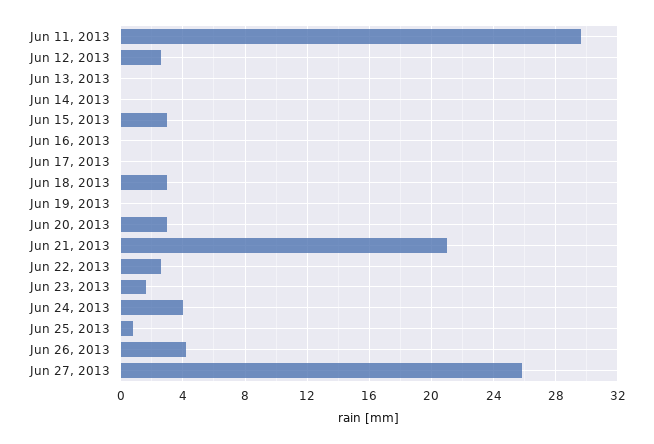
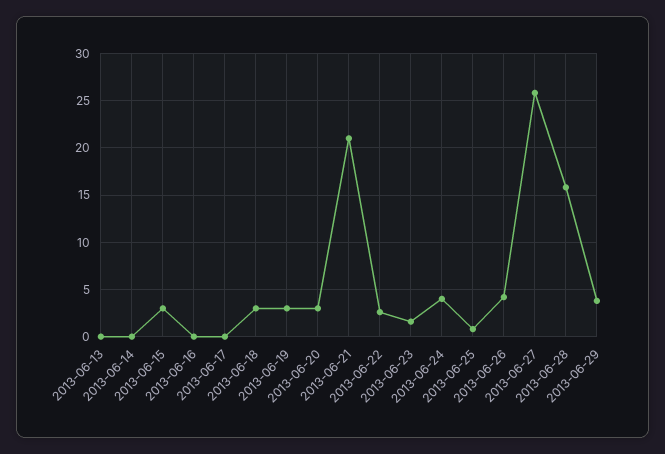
Jun 11, 2013: 29.5 -> none
Jun 12, 2013: 2.5 -> none
Jun 19, 2013: 0 -> 3
2013-06-28: none -> 16
2013-06-29: none -> 4

